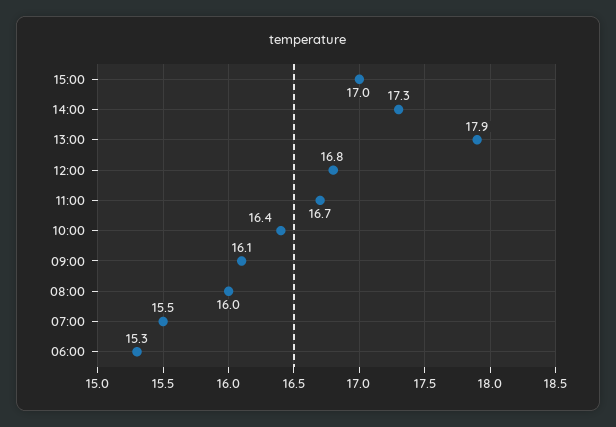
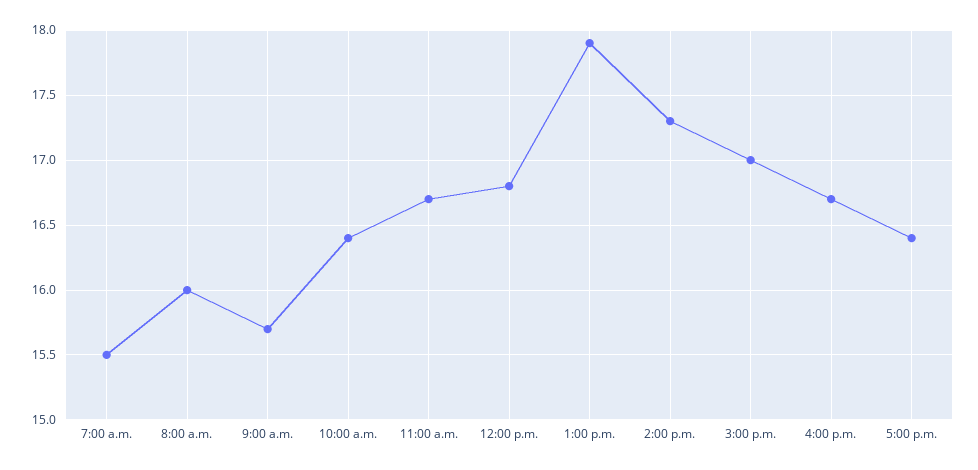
09:00: 16.1 -> 15.7
06:00: 15.3 -> none
4:00 p.m.: none -> 16.7
5:00 p.m.: none -> 16.4

